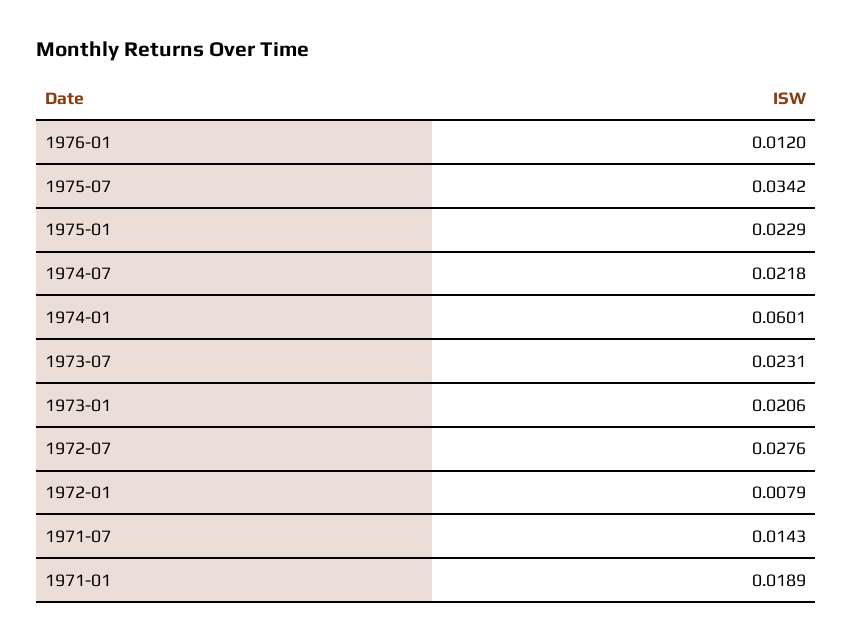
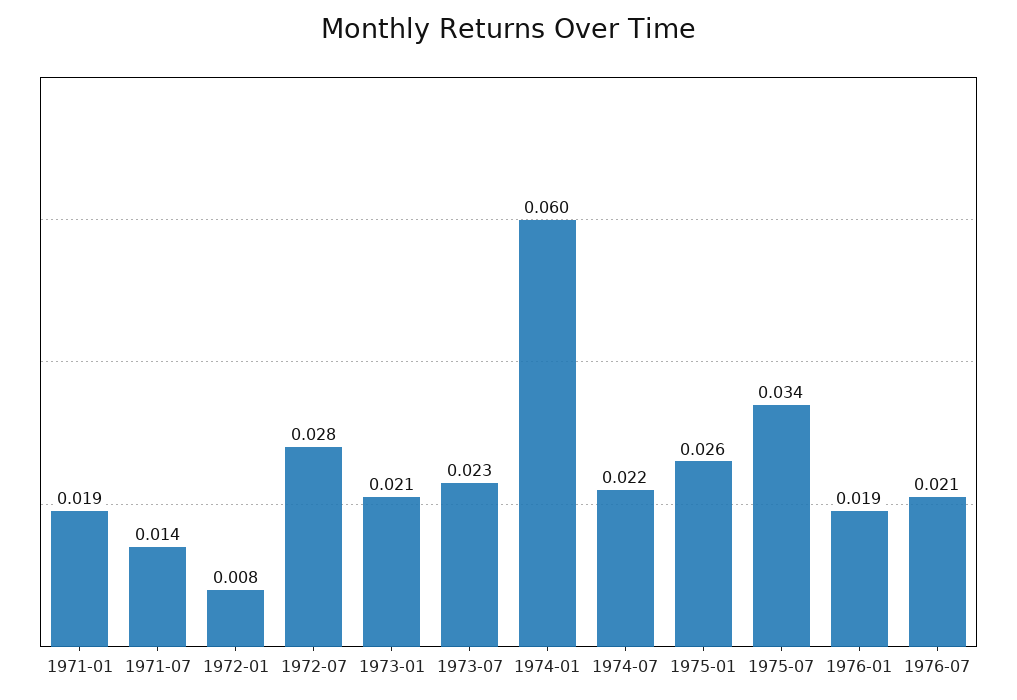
1976-01: 0.012 -> 0.019
1975-01: 0.0229 -> 0.026
1976-07: none -> 0.021

